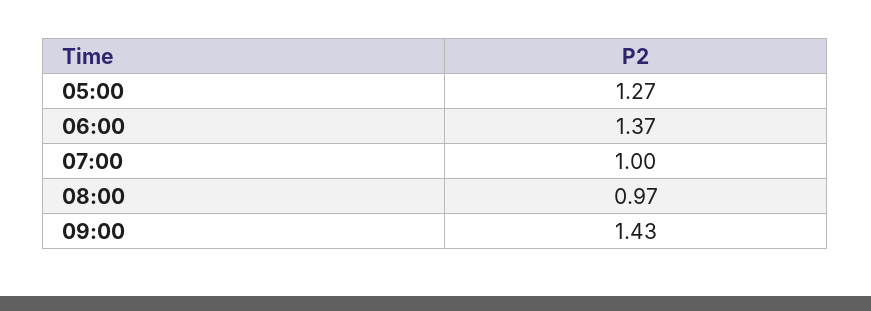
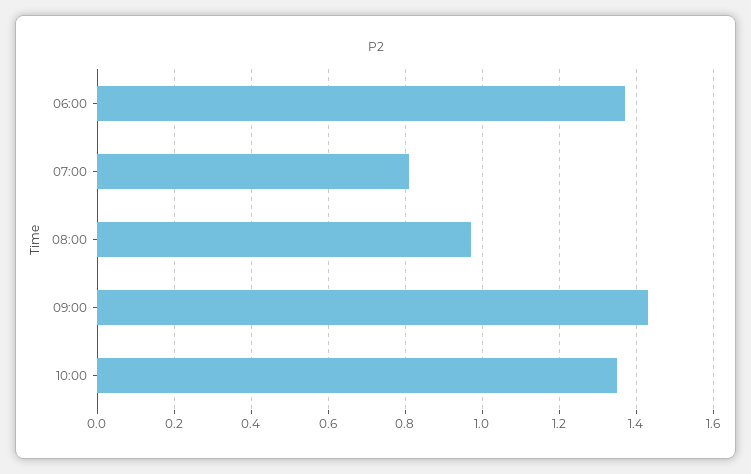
05:00: 1.27 -> none
07:00: 1 -> 0.8
10:00: none -> 1.35

